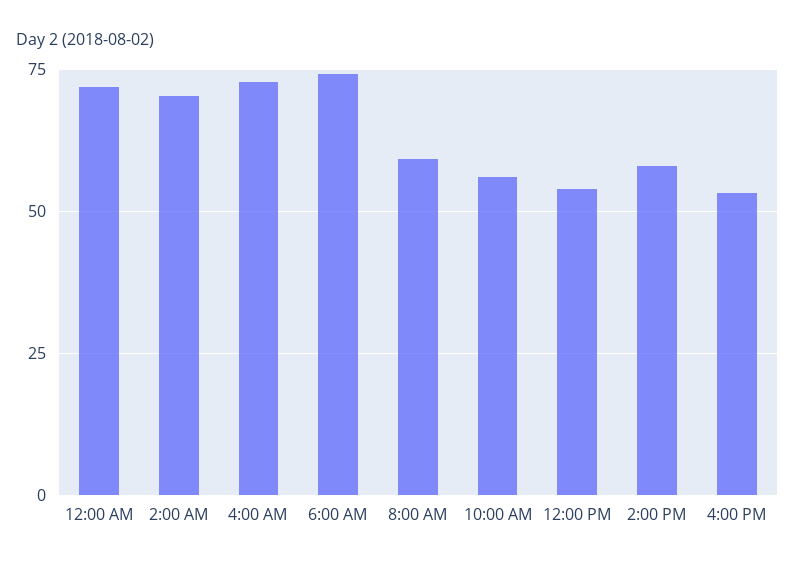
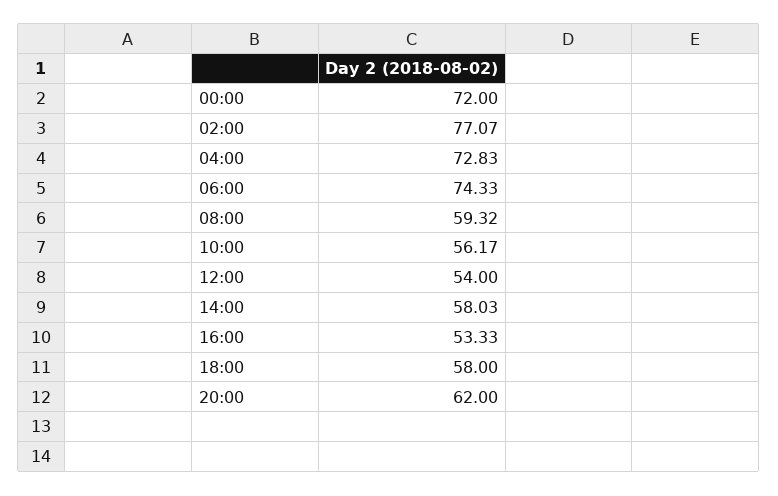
2:00 AM: 70 -> 77.07
18:00: none -> 58
20:00: none -> 62

